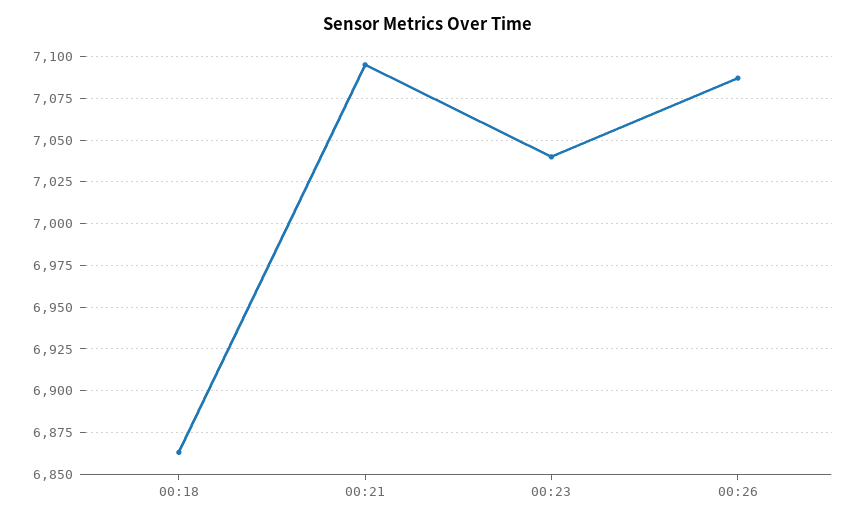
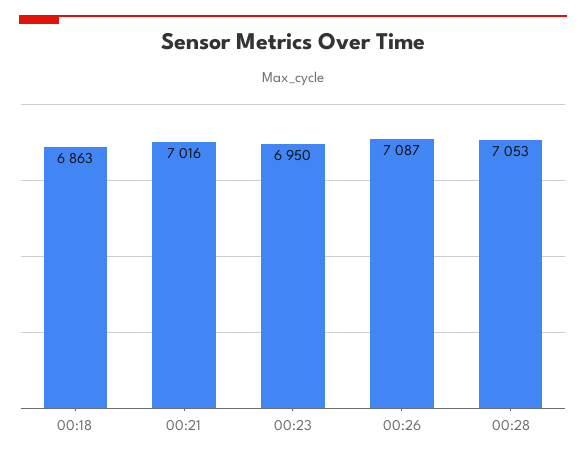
00:21: 7095 -> 7016
00:23: 7040 -> 6950
00:28: none -> 7053

